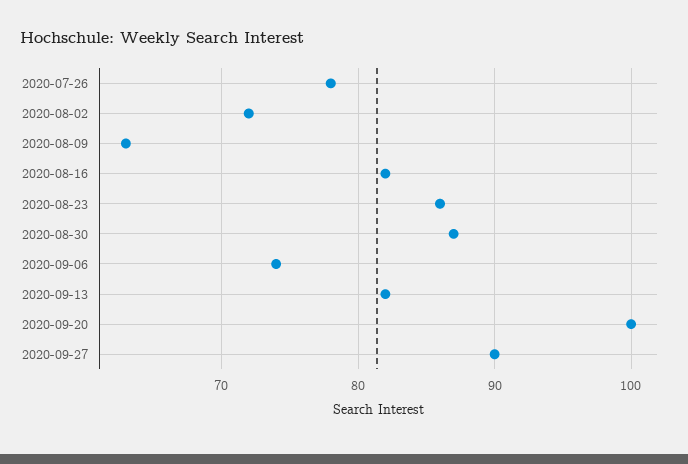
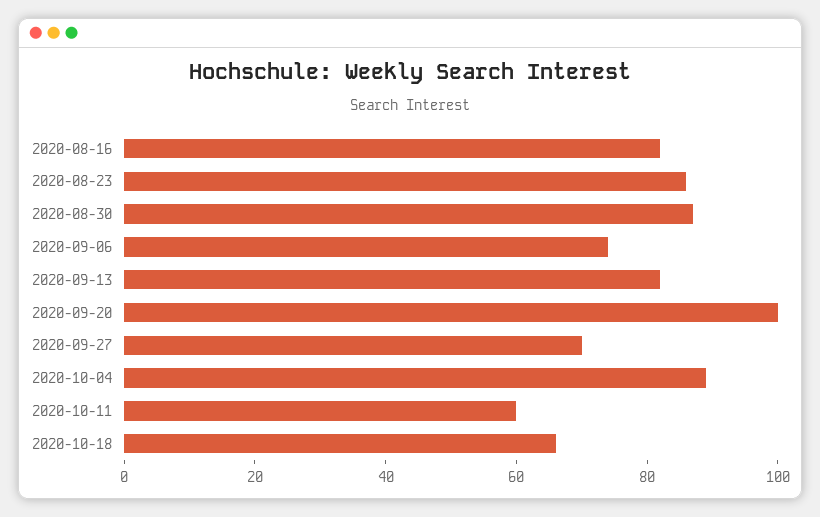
2020-07-26: 78 -> none
2020-08-02: 72 -> none
2020-08-09: 63 -> none
2020-09-27: 90 -> 70
2020-10-04: none -> 90
2020-10-11: none -> 60
2020-10-18: none -> 65

